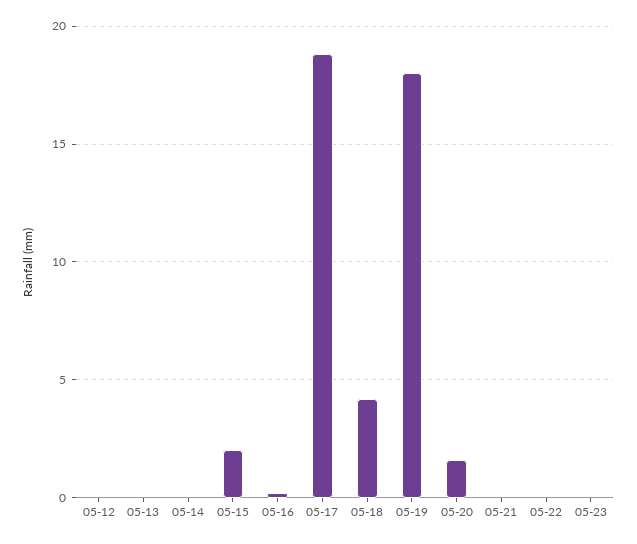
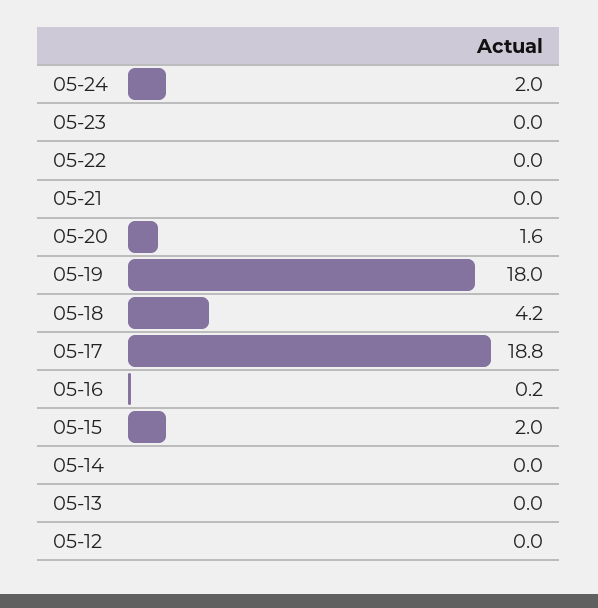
05-24: none -> 2

